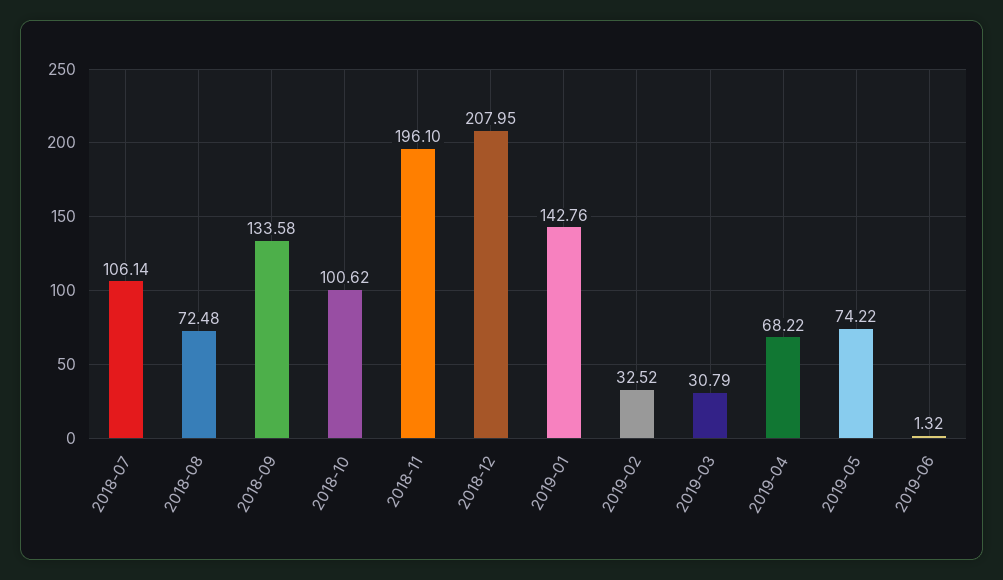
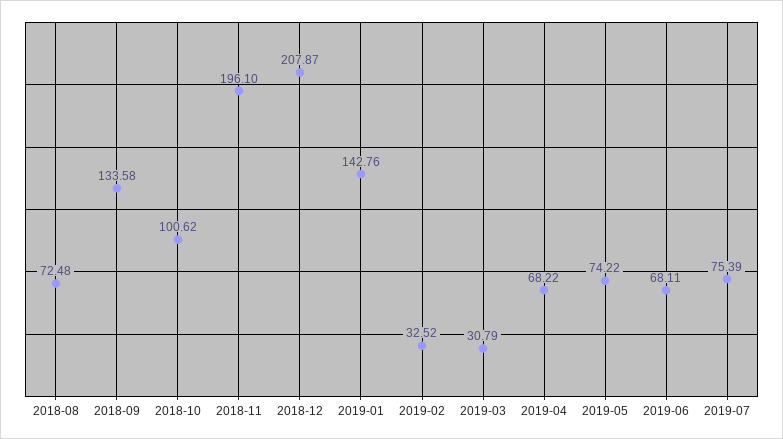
2018-07: 106.14 -> none
2018-12: 207.95 -> 207.87
2019-06: 1.32 -> 68.11
2019-07: none -> 75.39

